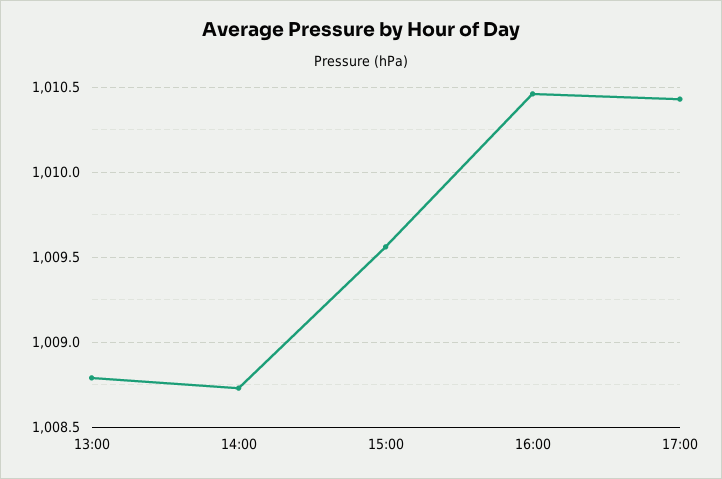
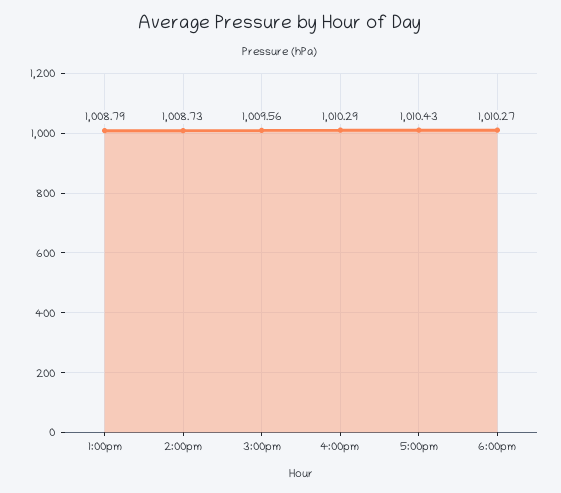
16:00: 1010.45 -> 1010.29
6:00pm: none -> 1010.27

